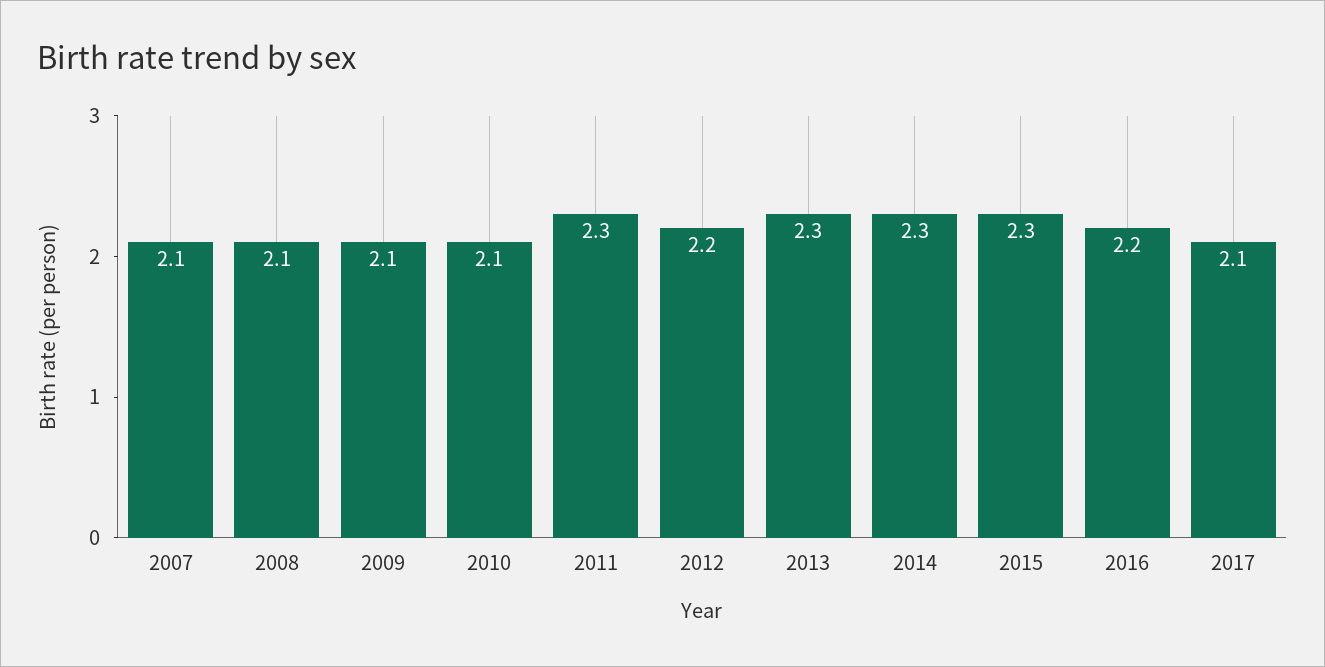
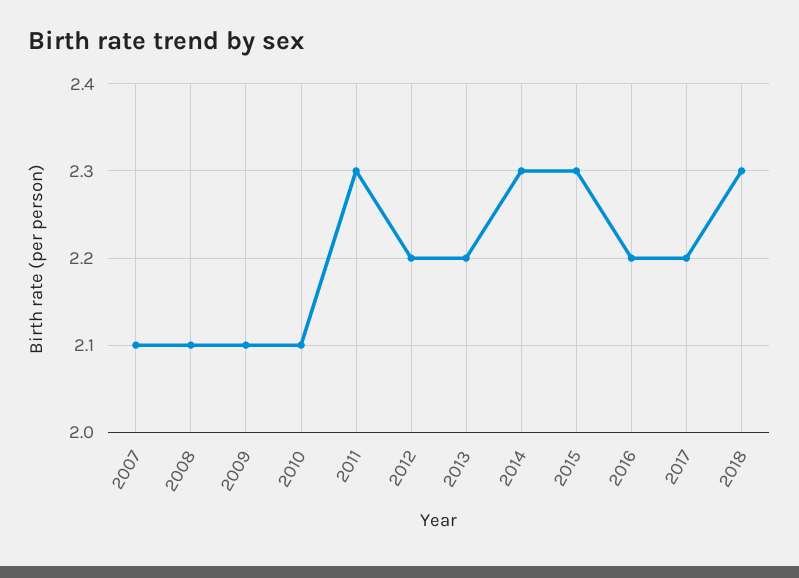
2013: 2.3 -> 2.2
2017: 2.1 -> 2.2
2018: none -> 2.3

